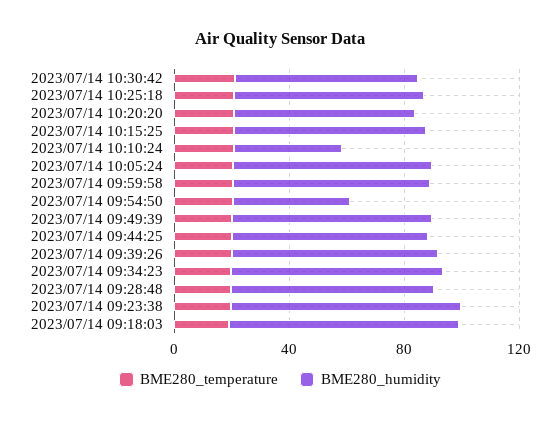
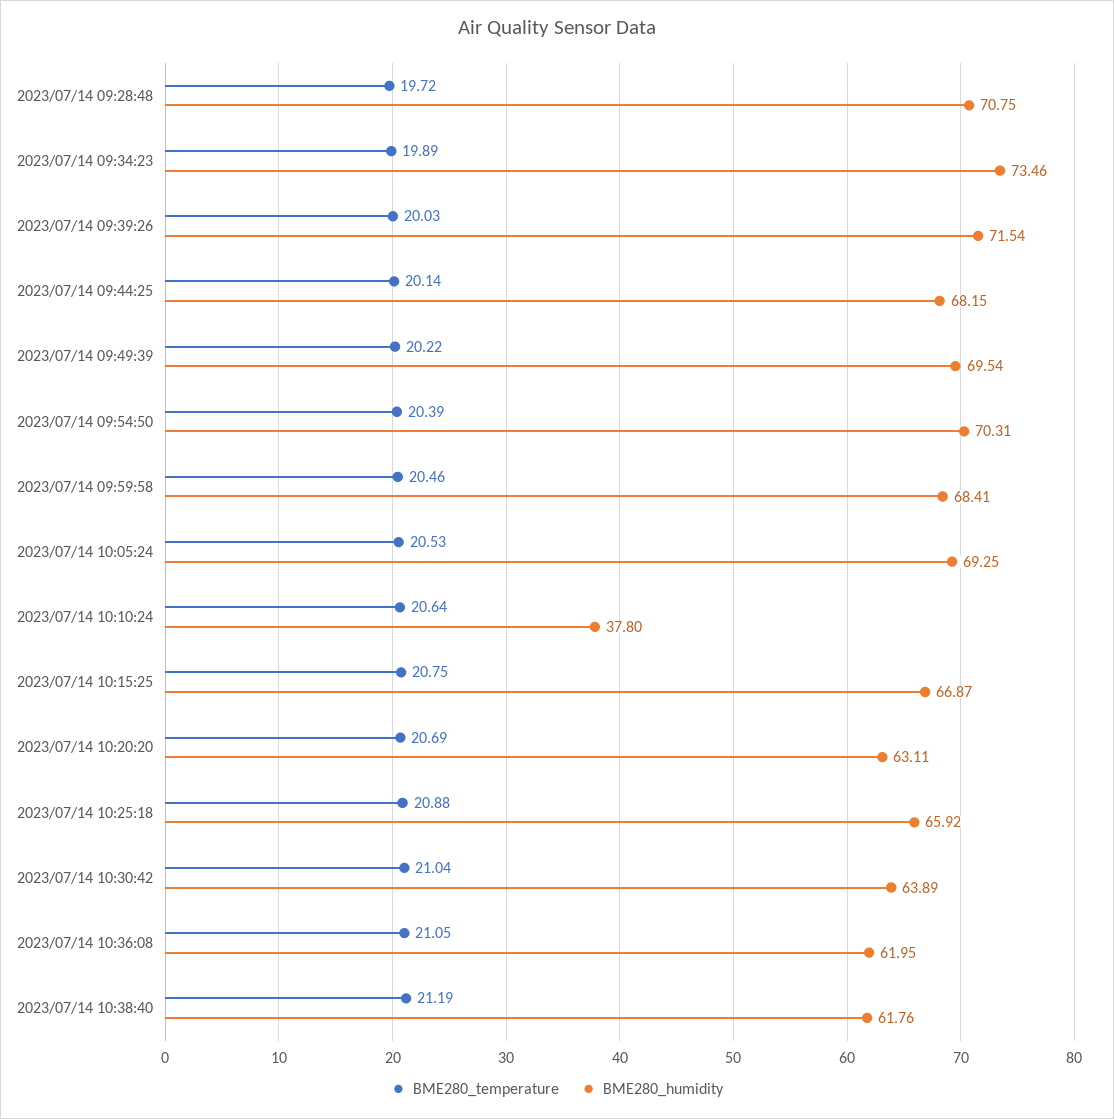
BME280_humidity, 2023/07/14 09:54:50: 40 -> 70.31
BME280_temperature, 2023/07/14 09:23:38: 20 -> none
BME280_humidity, 2023/07/14 09:23:38: 80 -> none
BME280_temperature, 2023/07/14 09:18:03: 20 -> none
BME280_humidity, 2023/07/14 09:18:03: 80 -> none
BME280_temperature, 2023/07/14 10:36:08: none -> 21.05
BME280_humidity, 2023/07/14 10:36:08: none -> 61.95
BME280_temperature, 2023/07/14 10:38:40: none -> 21.19
BME280_humidity, 2023/07/14 10:38:40: none -> 61.76

